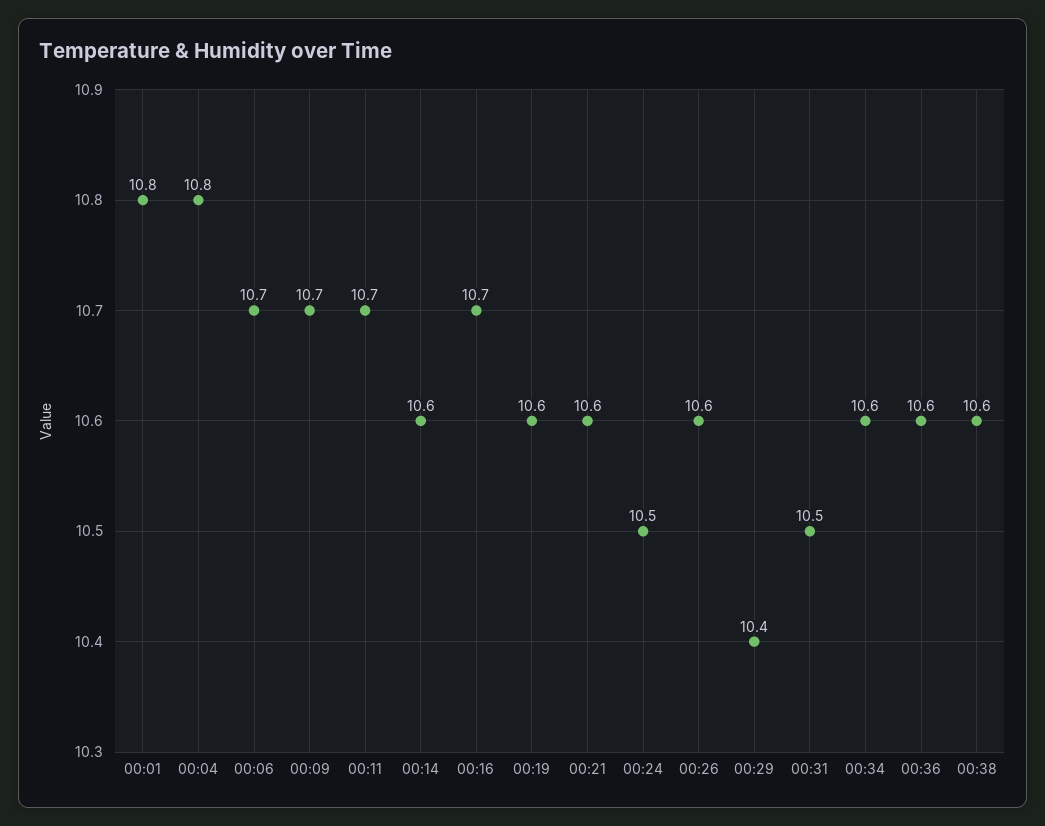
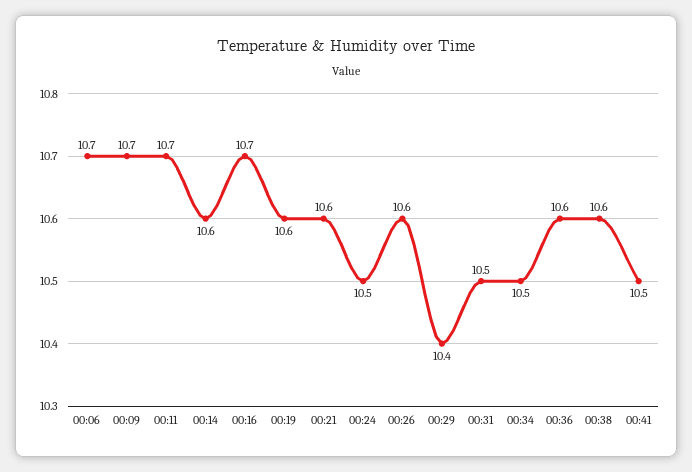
00:01: 10.8 -> none
00:04: 10.8 -> none
00:34: 10.6 -> 10.5
00:41: none -> 10.5

